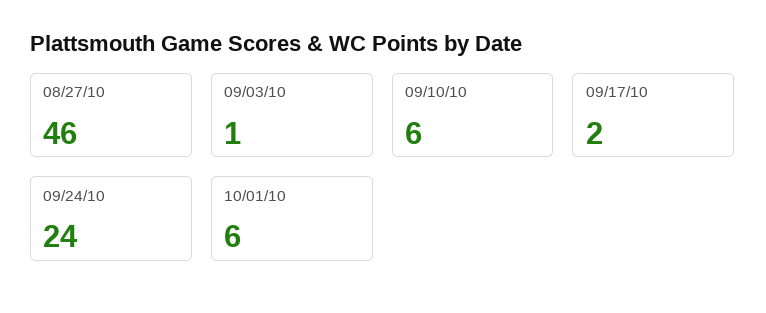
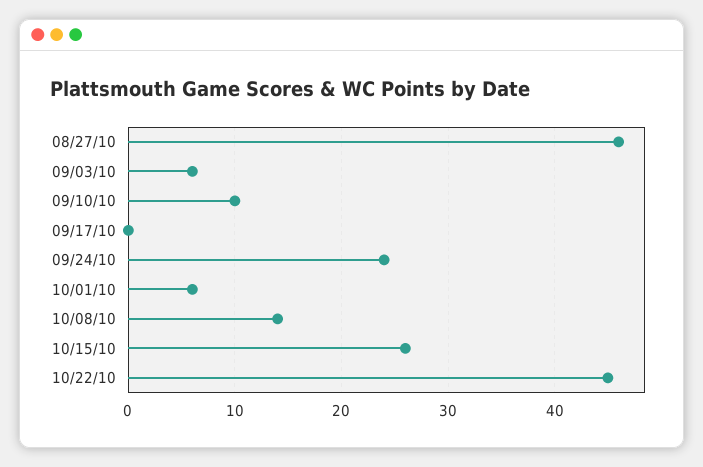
09/03/10: 1 -> 6
09/10/10: 6 -> 10
09/17/10: 2 -> 0
10/08/10: none -> 14
10/15/10: none -> 26
10/22/10: none -> 45

